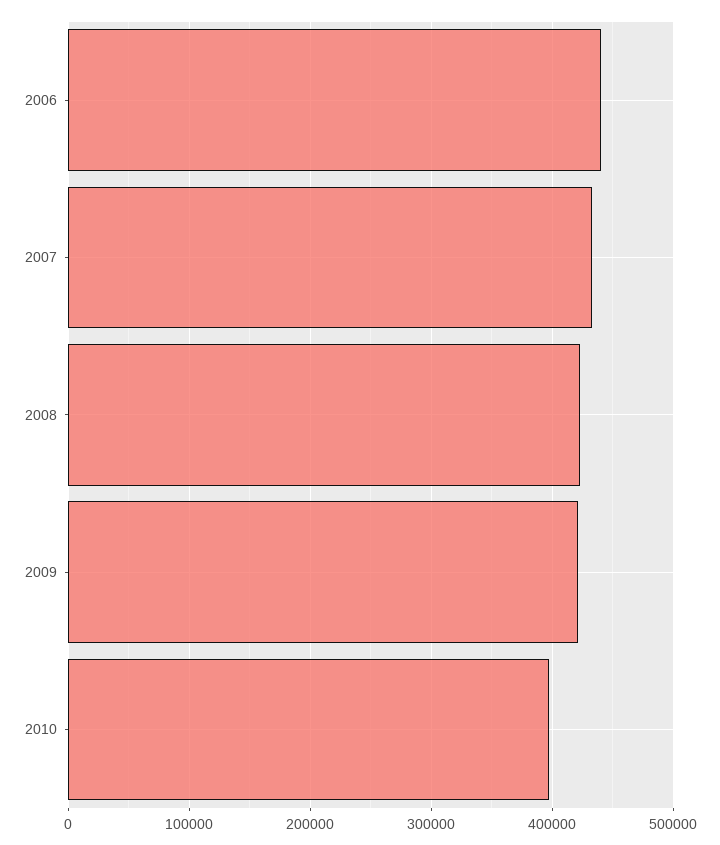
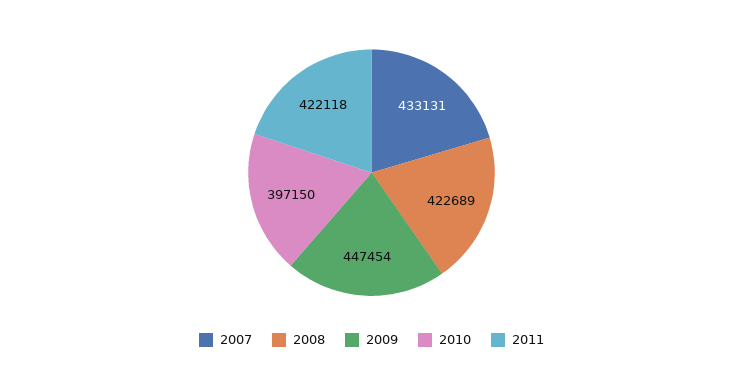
2006: 440000 -> none
2009: 420000 -> 447454
2011: none -> 422118

